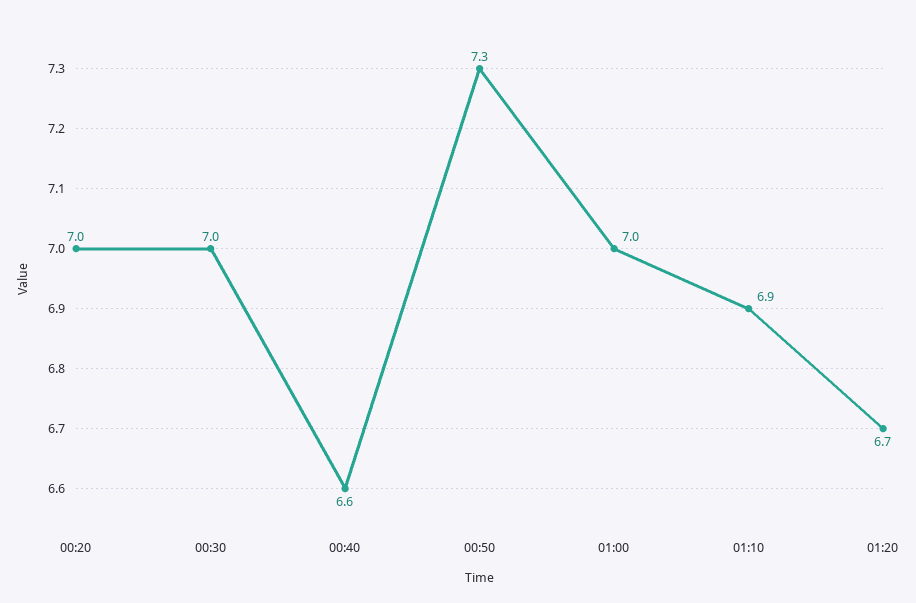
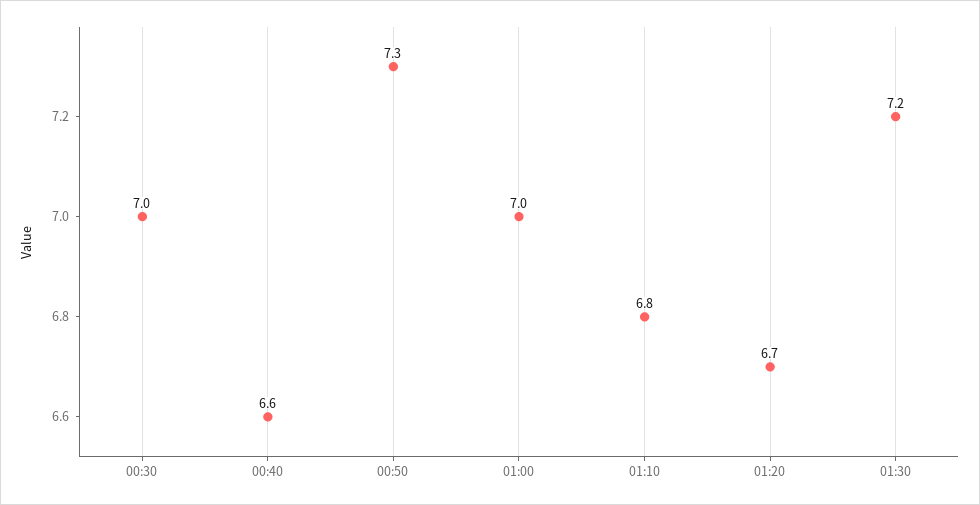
00:20: 7 -> none
01:10: 6.9 -> 6.8
01:30: none -> 7.2

